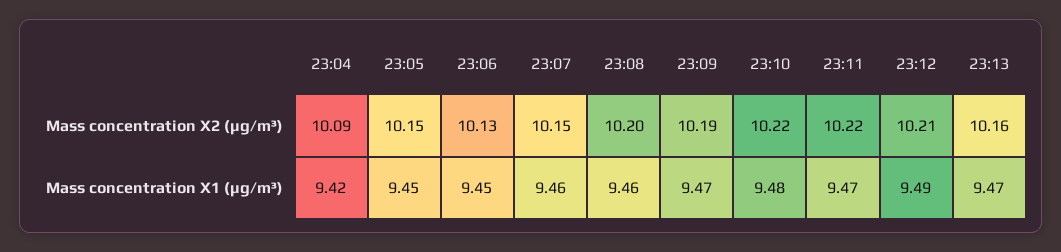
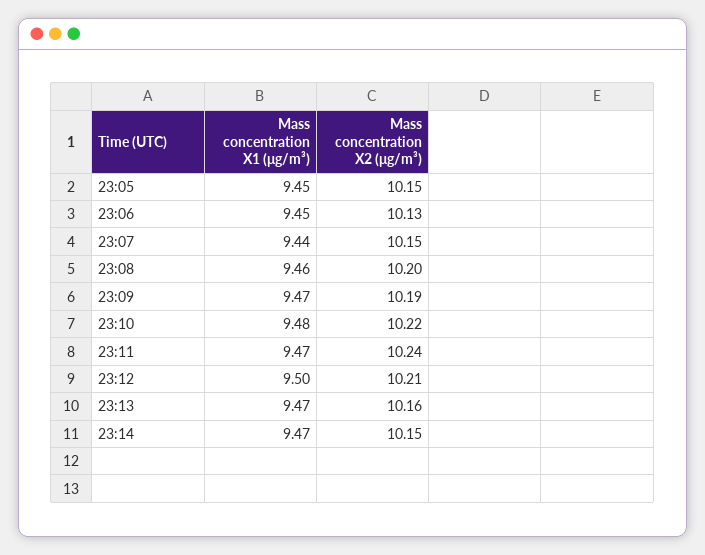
23:04, Mass concentration X2 (μg/m³): 10.09 -> none
23:11, Mass concentration X2 (μg/m³): 10.22 -> 10.24
23:04, Mass concentration X1 (μg/m³): 9.42 -> none
23:07, Mass concentration X1 (μg/m³): 9.46 -> 9.44
23:12, Mass concentration X1 (μg/m³): 9.49 -> 9.5
23:14, Mass concentration X1 (μg/m³): none -> 9.47
23:14, Mass concentration X2 (μg/m³): none -> 10.15

